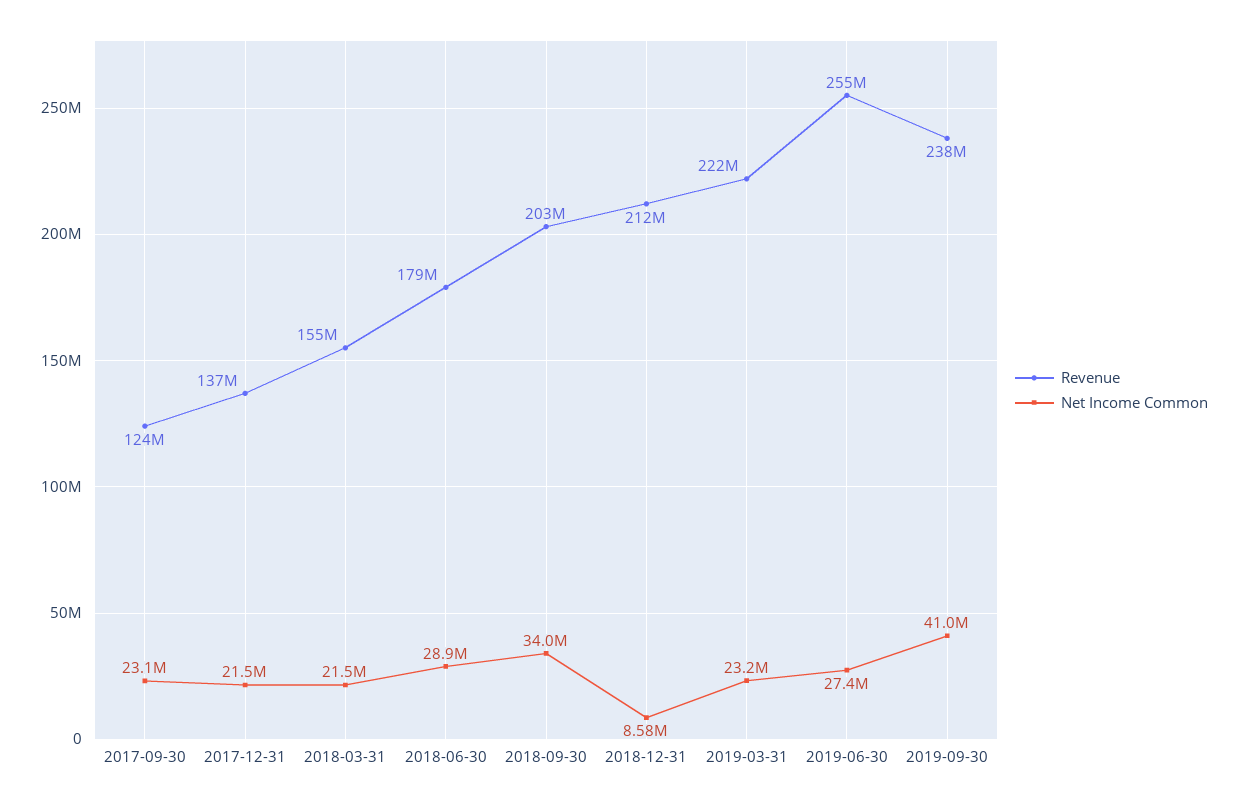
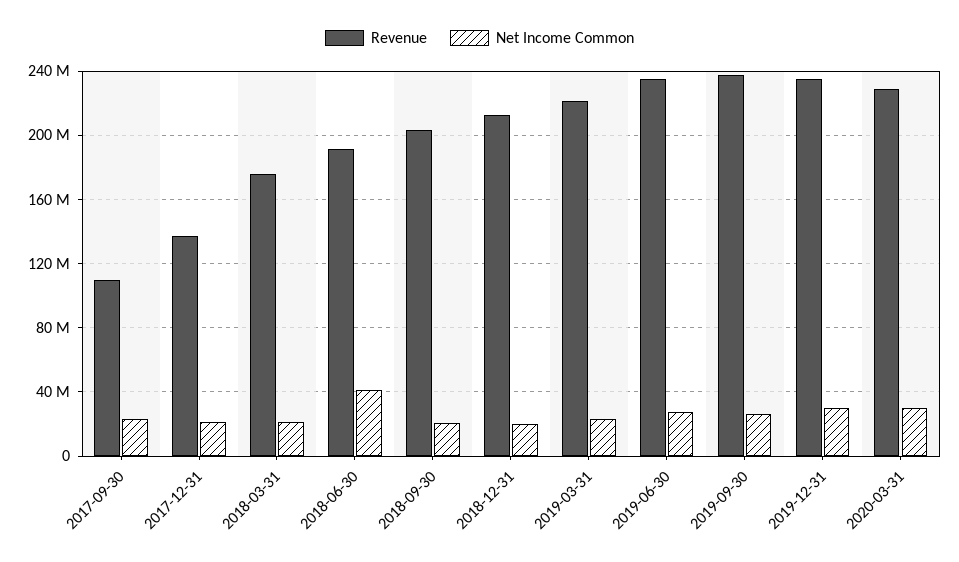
Revenue, 2017-09-30: 124000000 -> 110000000
Revenue, 2018-03-31: 155000000 -> 175000000
Revenue, 2018-06-30: 179000000 -> 190000000
Net Income Common, 2018-06-30: 28900000 -> 40000000
Net Income Common, 2018-09-30: 34000000 -> 20000000
Net Income Common, 2018-12-31: 8580000 -> 20000000
Revenue, 2019-06-30: 255000000 -> 235000000
Net Income Common, 2019-09-30: 41000000 -> 25000000
Revenue, 2019-12-31: none -> 235000000
Net Income Common, 2019-12-31: none -> 30000000
Revenue, 2020-03-31: none -> 230000000
Net Income Common, 2020-03-31: none -> 30000000

